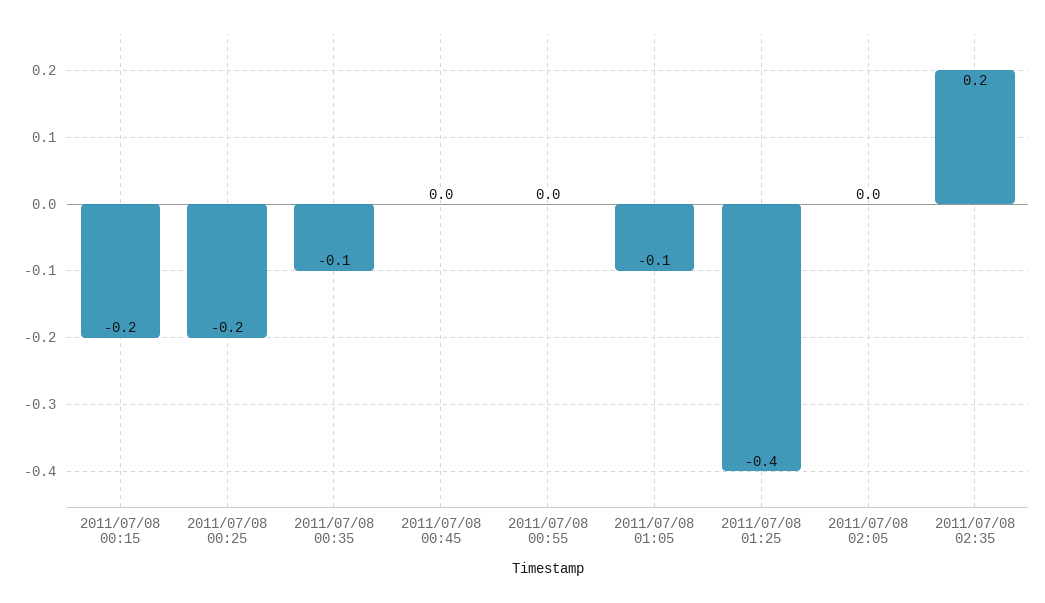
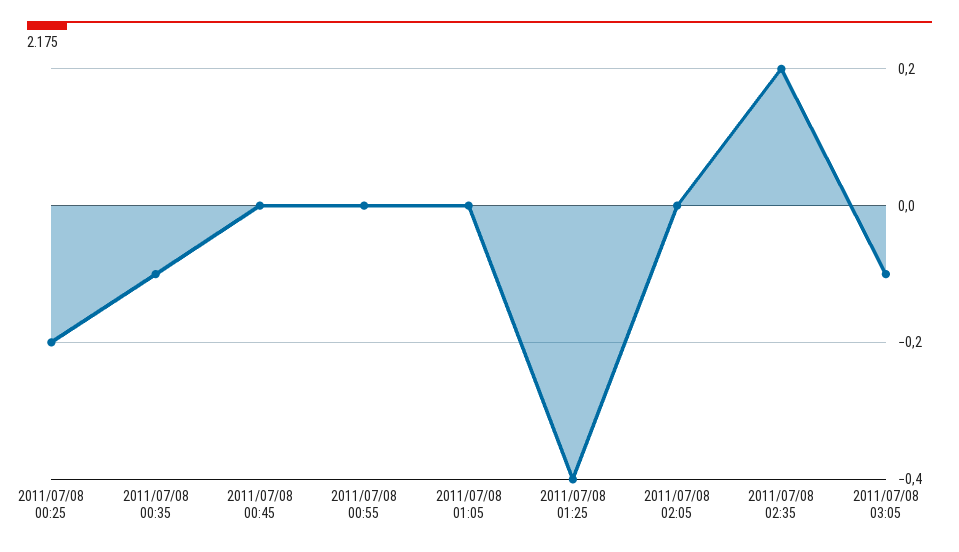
2011/07/08 00:15: -0.2 -> none
2011/07/08 01:05: -0.1 -> 0
2011/07/08 03:05: none -> -0.1

